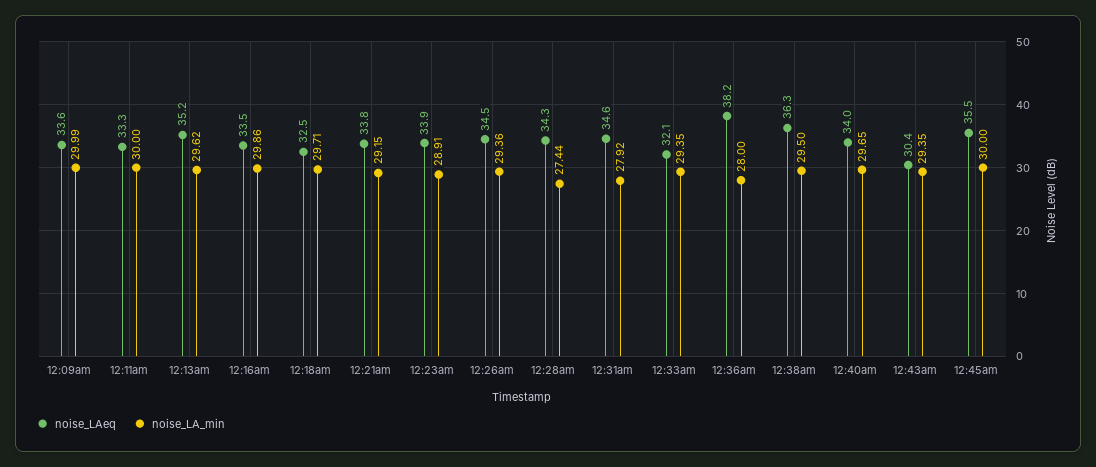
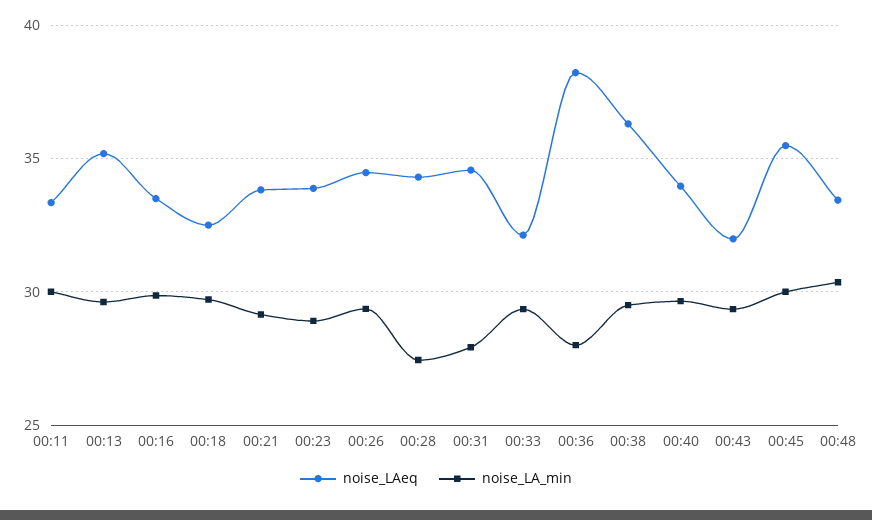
noise_LAeq, 12:09am: 33.6 -> none
noise_LA_min, 12:09am: 29.99 -> none
noise_LAeq, 12:43am: 30.4 -> 32
noise_LAeq, 00:48: none -> 33.5
noise_LA_min, 00:48: none -> 30.5

